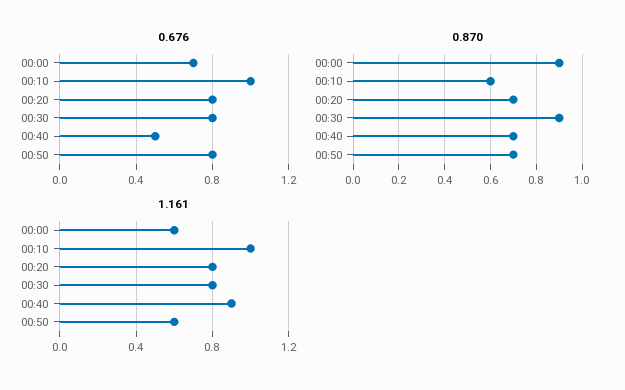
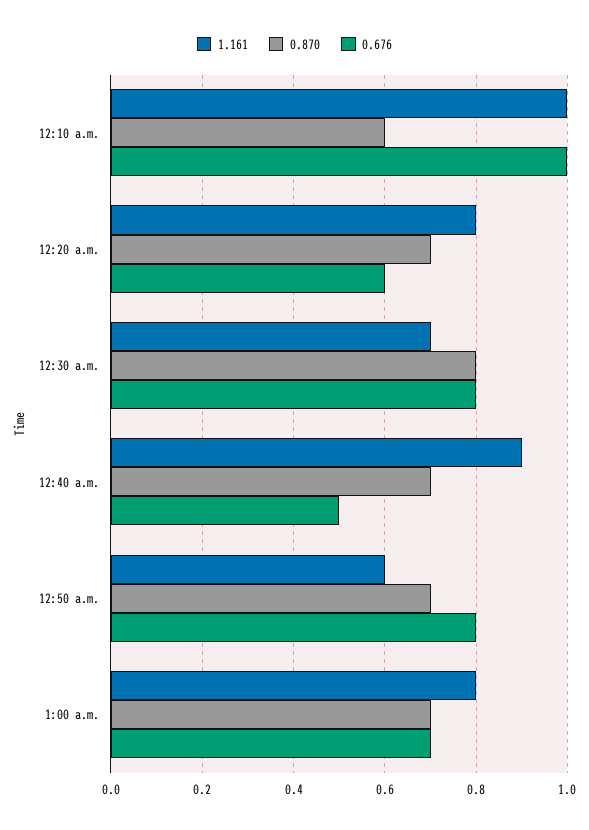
0.676, 00:00: 0.7 -> none
0.676, 00:20: 0.8 -> 0.6
0.870, 00:00: 0.9 -> none
0.870, 00:30: 0.9 -> 0.8
1.161, 00:00: 0.6 -> none
1.161, 00:30: 0.8 -> 0.7
1.161, 1:00 a.m.: none -> 0.8
0.870, 1:00 a.m.: none -> 0.7
0.676, 1:00 a.m.: none -> 0.7

